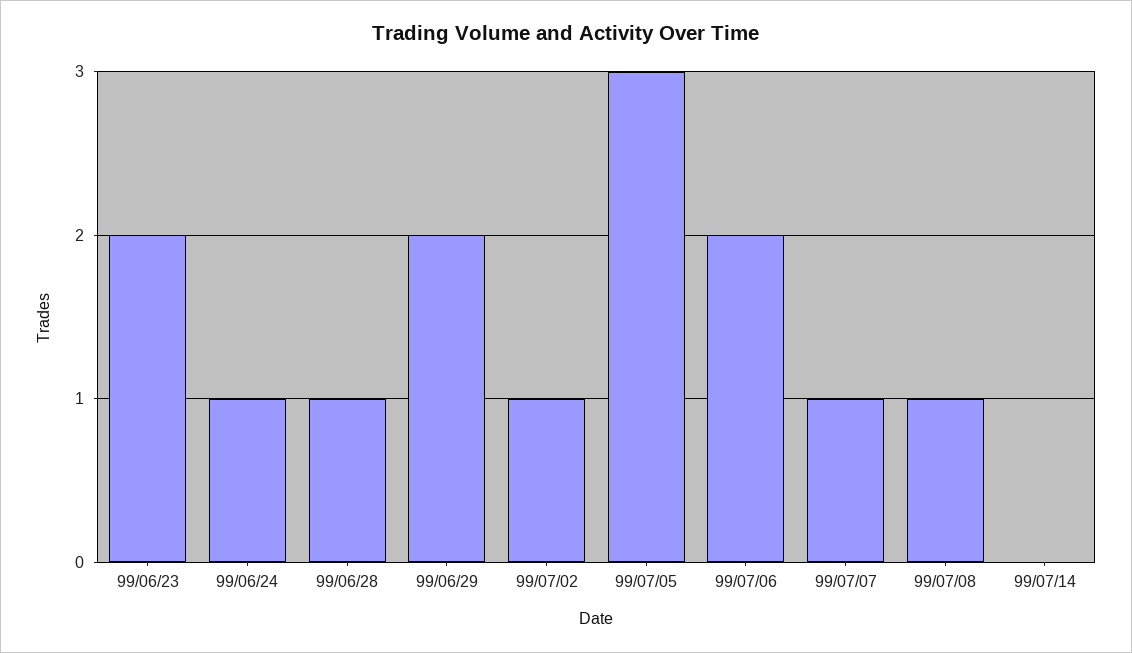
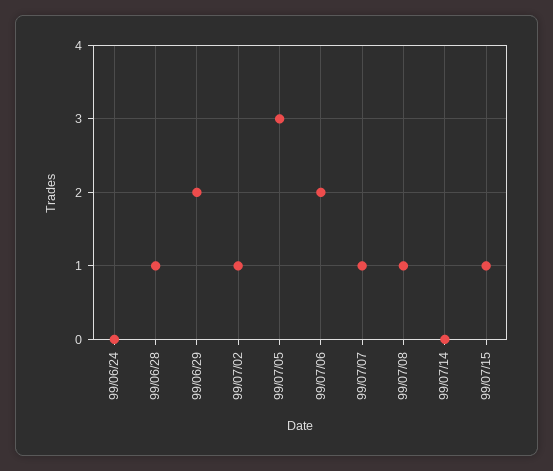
99/06/23: 2 -> none
99/06/24: 1 -> 0
99/07/15: none -> 1

